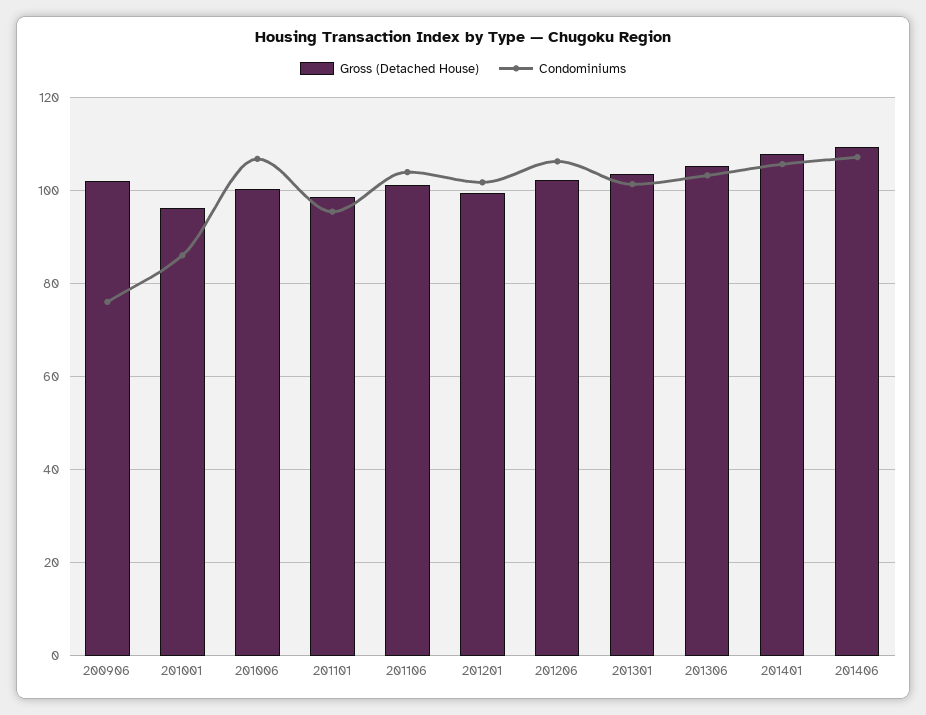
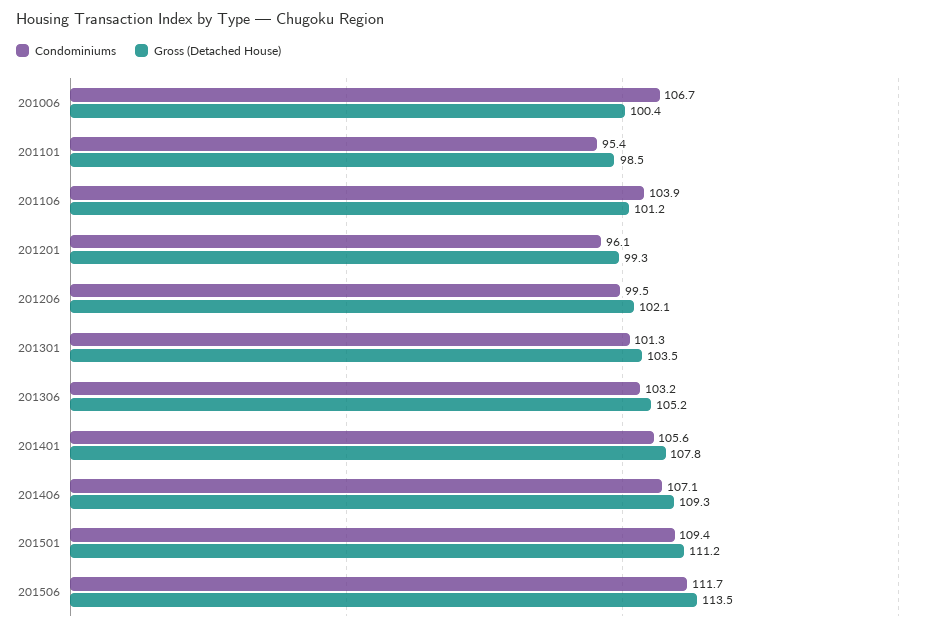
Gross (Detached House), 200906: 102 -> none
Condominiums, 200906: 76 -> none
Gross (Detached House), 201001: 96 -> none
Condominiums, 201001: 86 -> none
Condominiums, 201201: 102 -> 96.1
Condominiums, 201206: 106 -> 99.5
Condominiums, 201501: none -> 109.4
Gross (Detached House), 201501: none -> 111.2
Condominiums, 201506: none -> 111.7
Gross (Detached House), 201506: none -> 113.5

